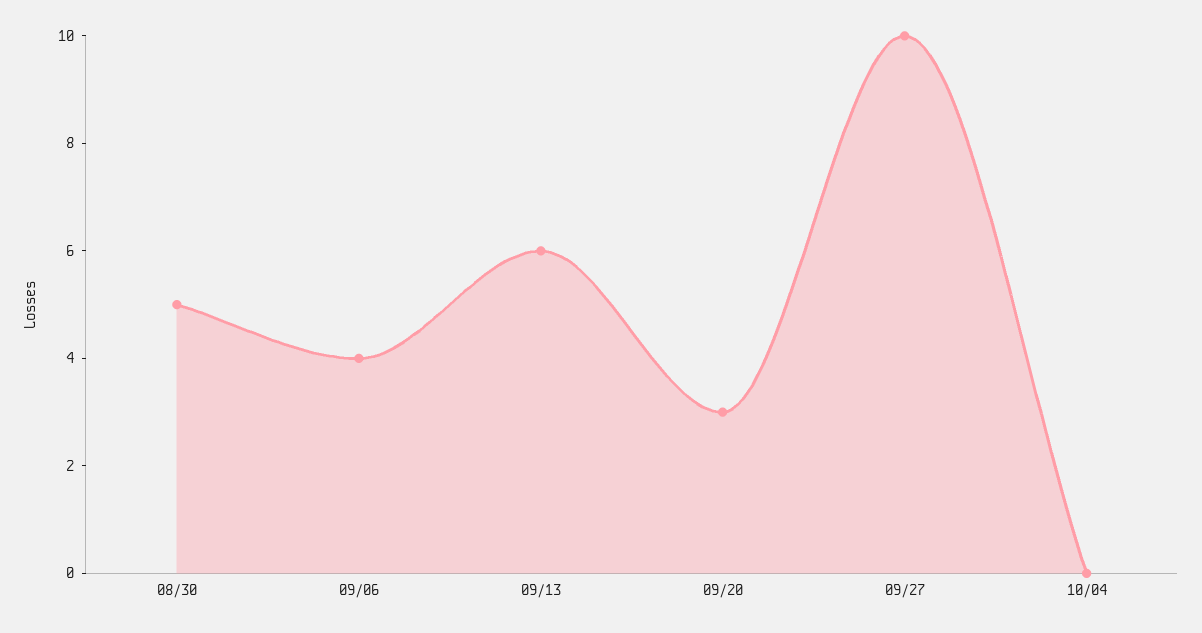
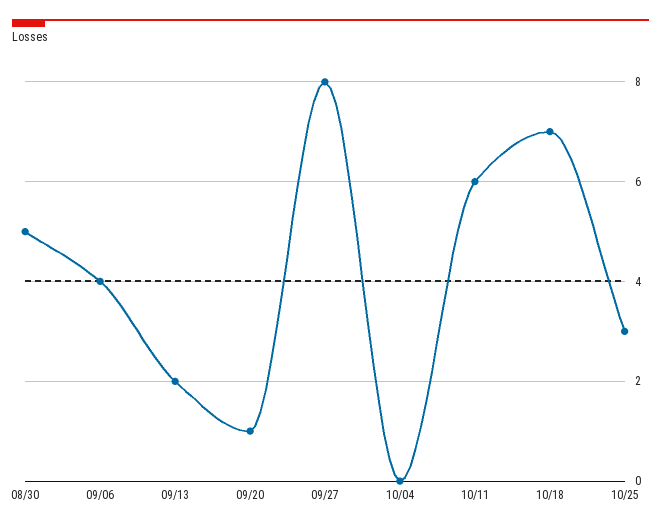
09/13: 6 -> 2
09/20: 3 -> 1
09/27: 10 -> 8
10/11: none -> 6
10/18: none -> 7
10/25: none -> 3

